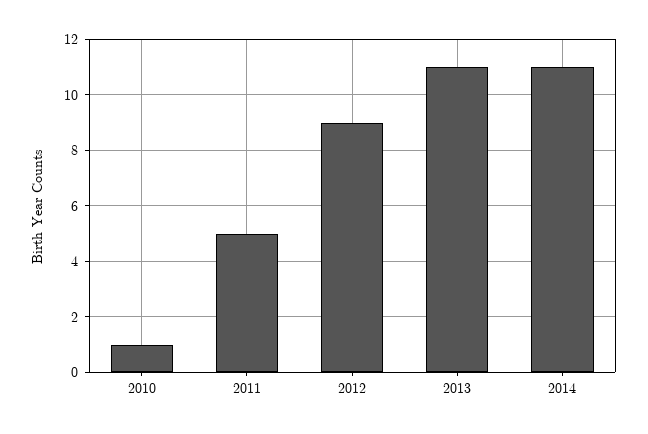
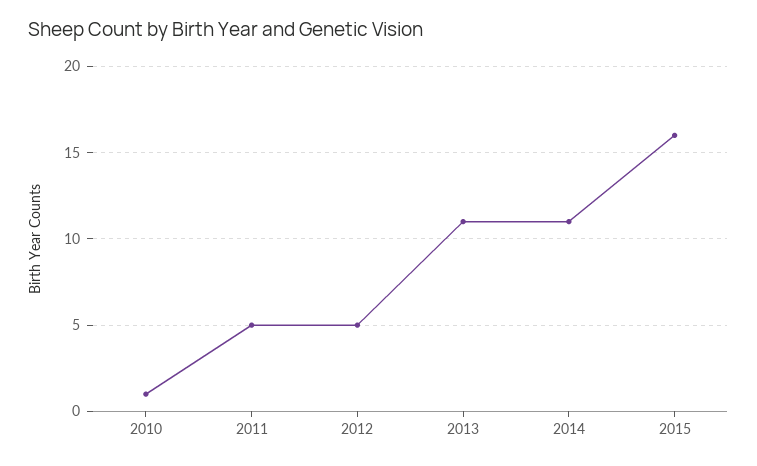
2012: 9 -> 5
2015: none -> 16

